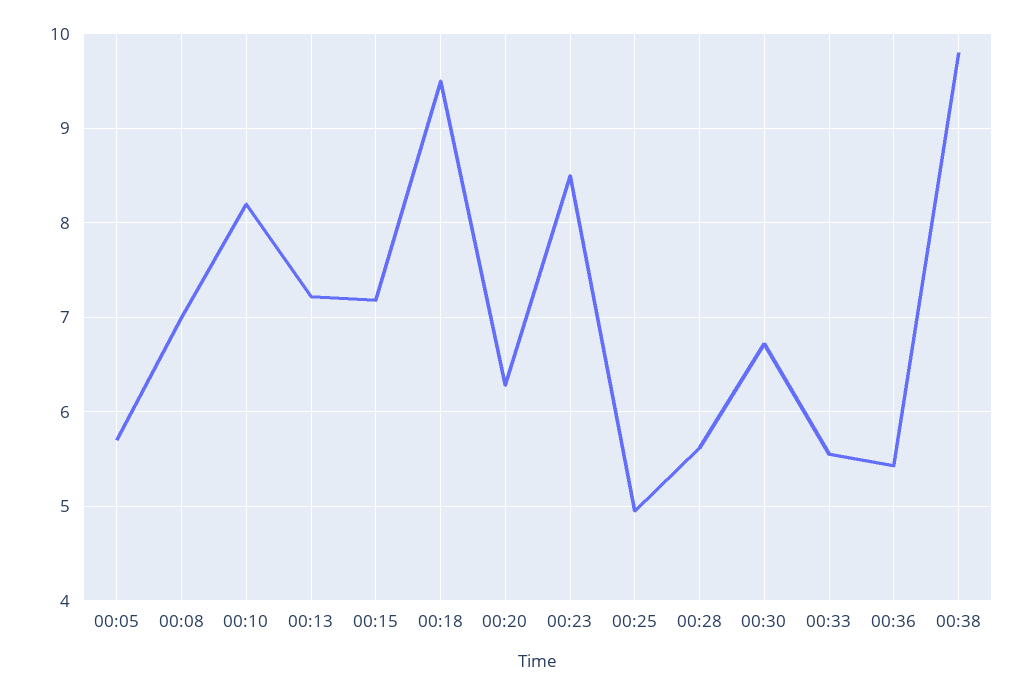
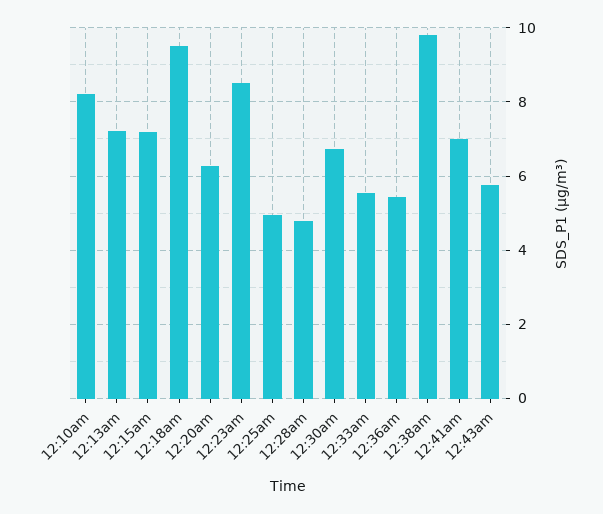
00:05: 5.7 -> none
00:08: 7 -> none
00:28: 5.6 -> 4.8
12:41am: none -> 7
12:43am: none -> 5.8

